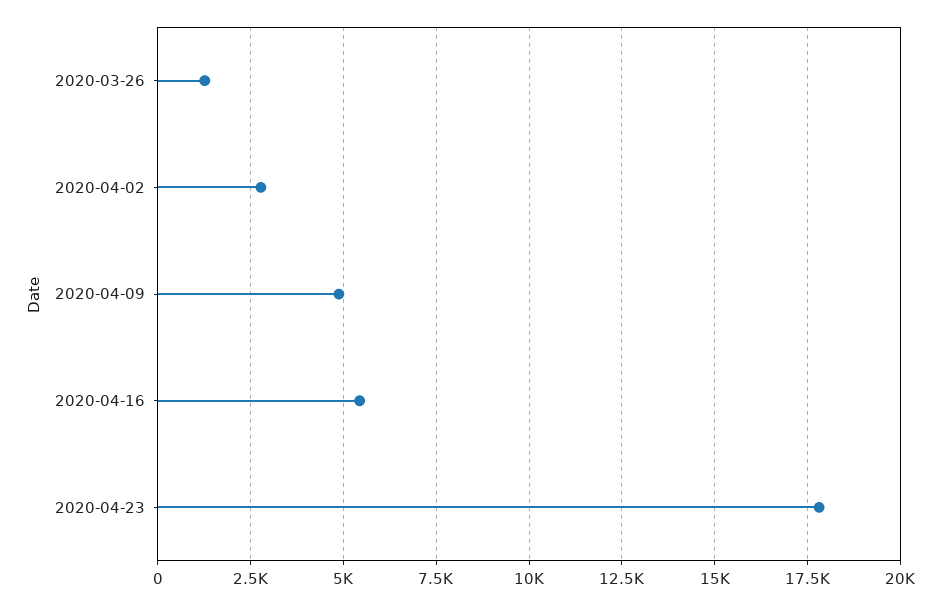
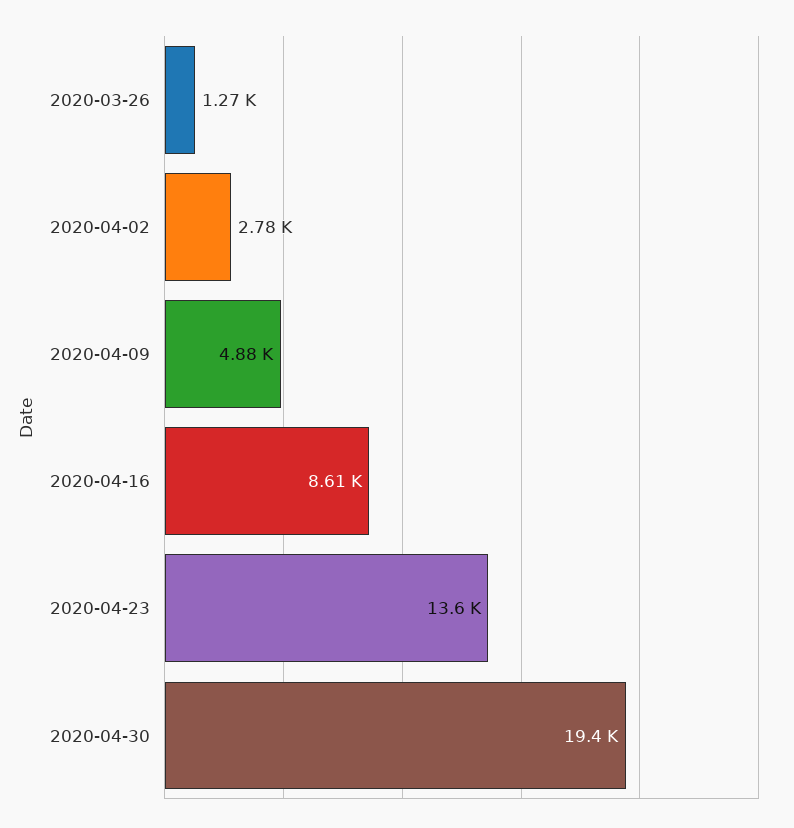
2020-04-16: 5500 -> 8610
2020-04-23: 17750 -> 13600
2020-04-30: none -> 19400

